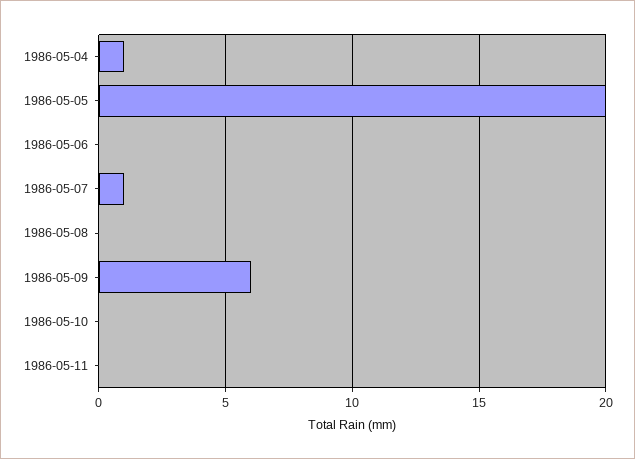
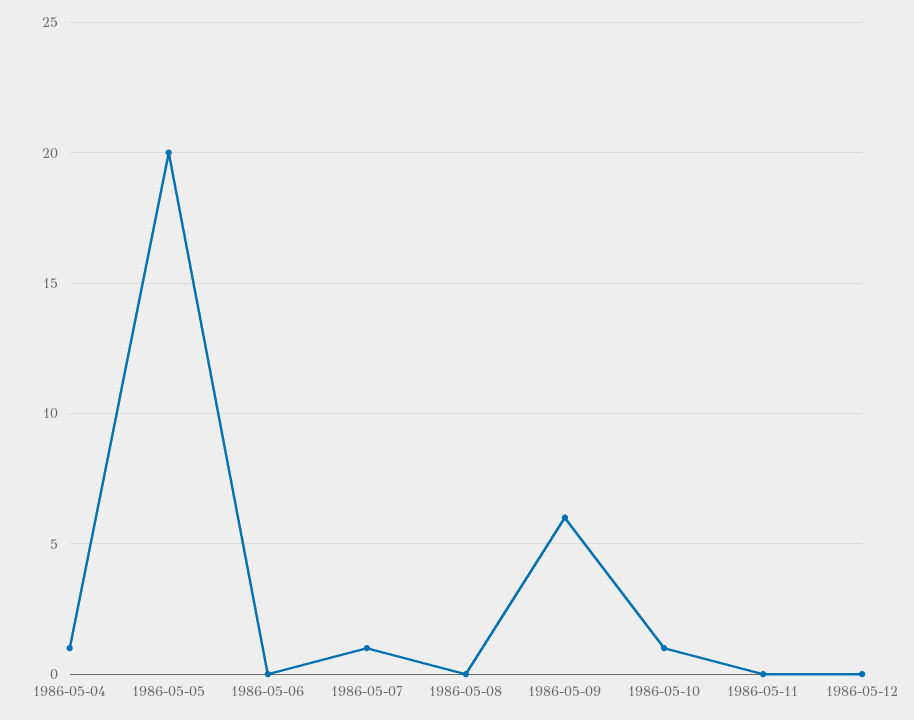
1986-05-10: 0 -> 1
1986-05-12: none -> 0

